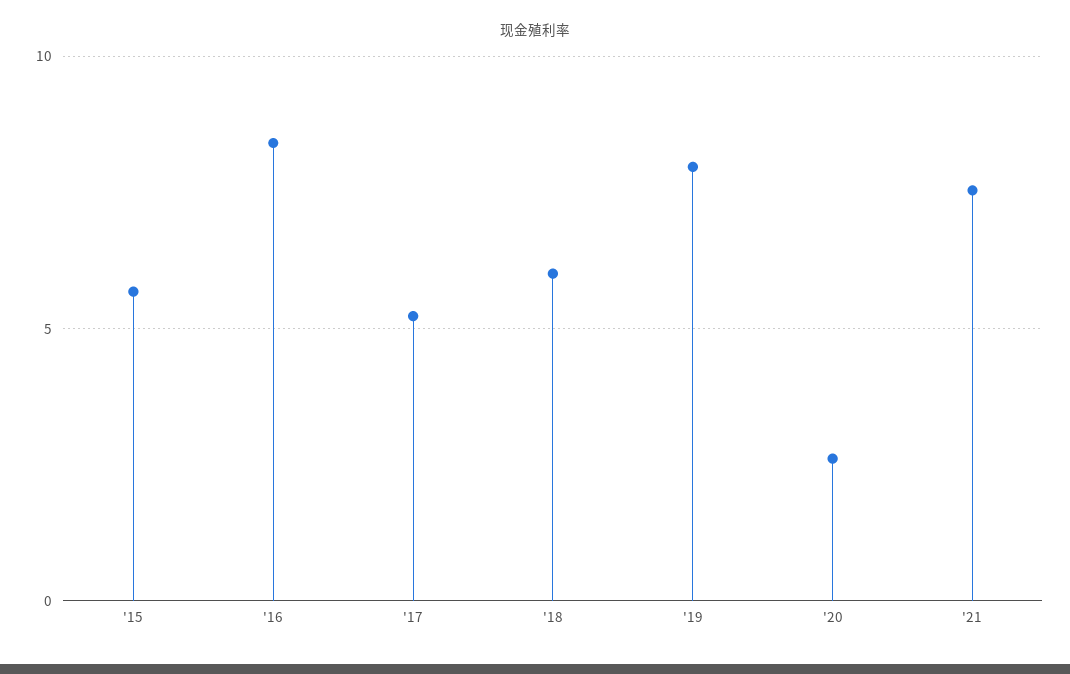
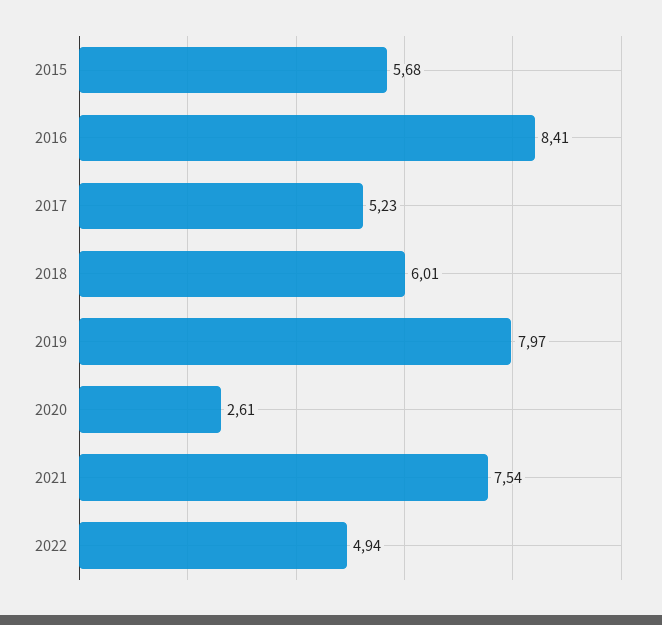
2022: none -> 4.94

